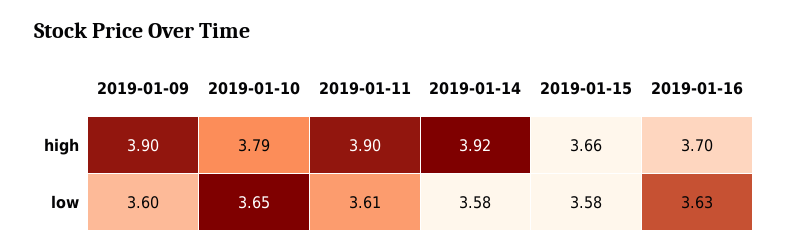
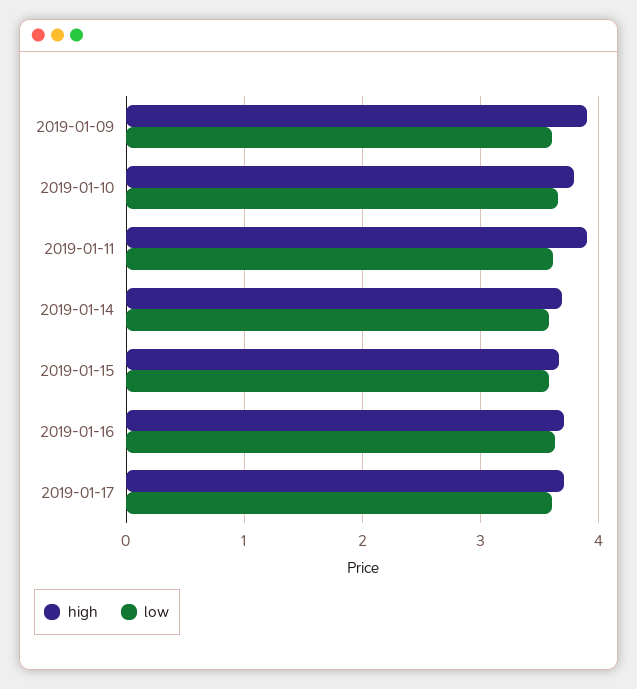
high, 2019-01-14: 3.92 -> 3.7
high, 2019-01-17: none -> 3.7
low, 2019-01-17: none -> 3.6

